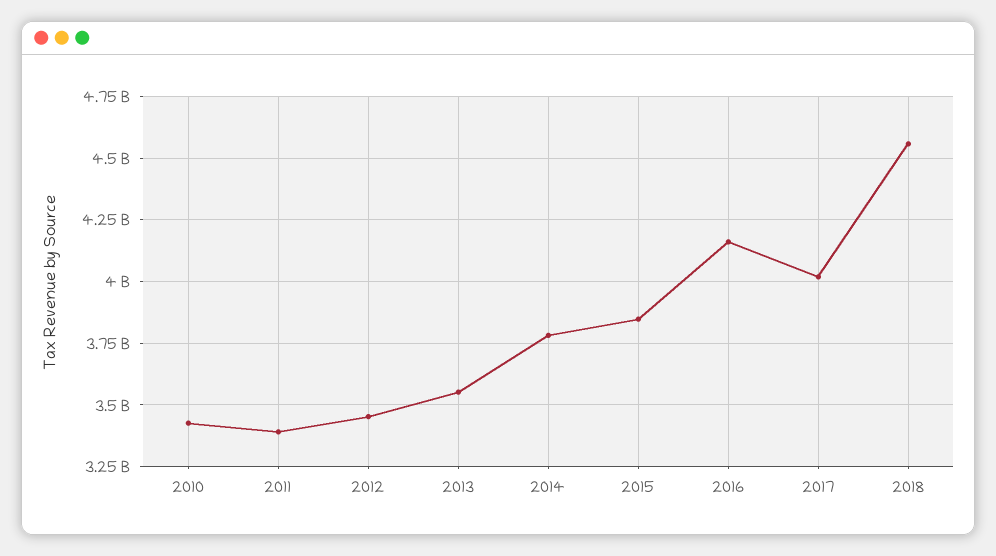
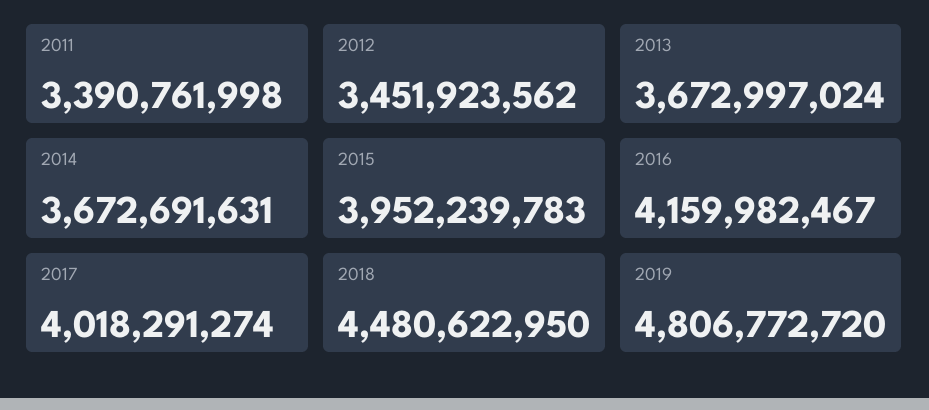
2010: 3425000000 -> none
2013: 3550000000 -> 3672997024
2014: 3775000000 -> 3672691631
2015: 3850000000 -> 3952239783
2018: 4550000000 -> 4480622950
2019: none -> 4806772720

